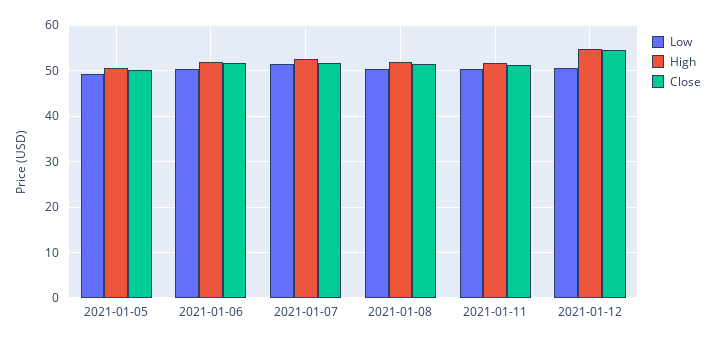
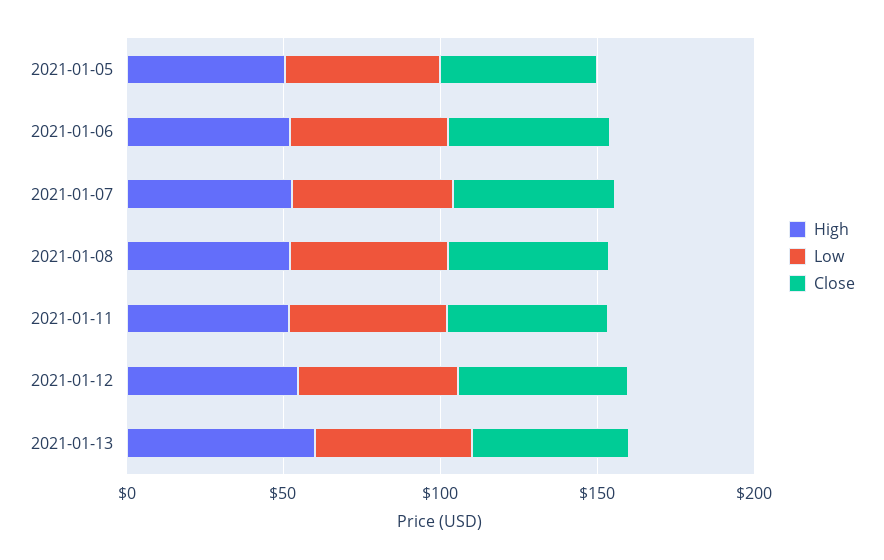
High, 2021-01-13: none -> 60
Low, 2021-01-13: none -> 50
Close, 2021-01-13: none -> 50

